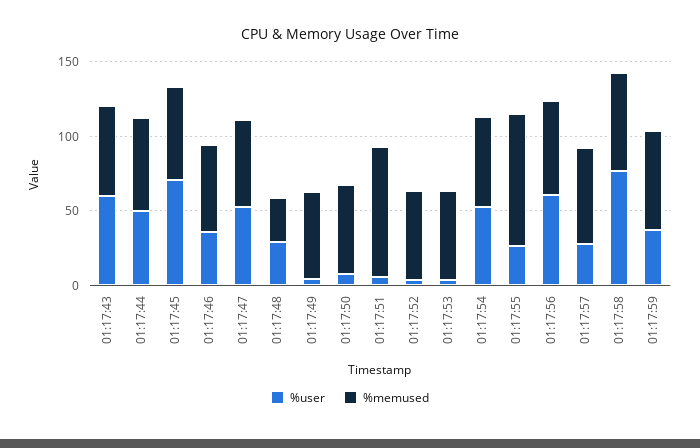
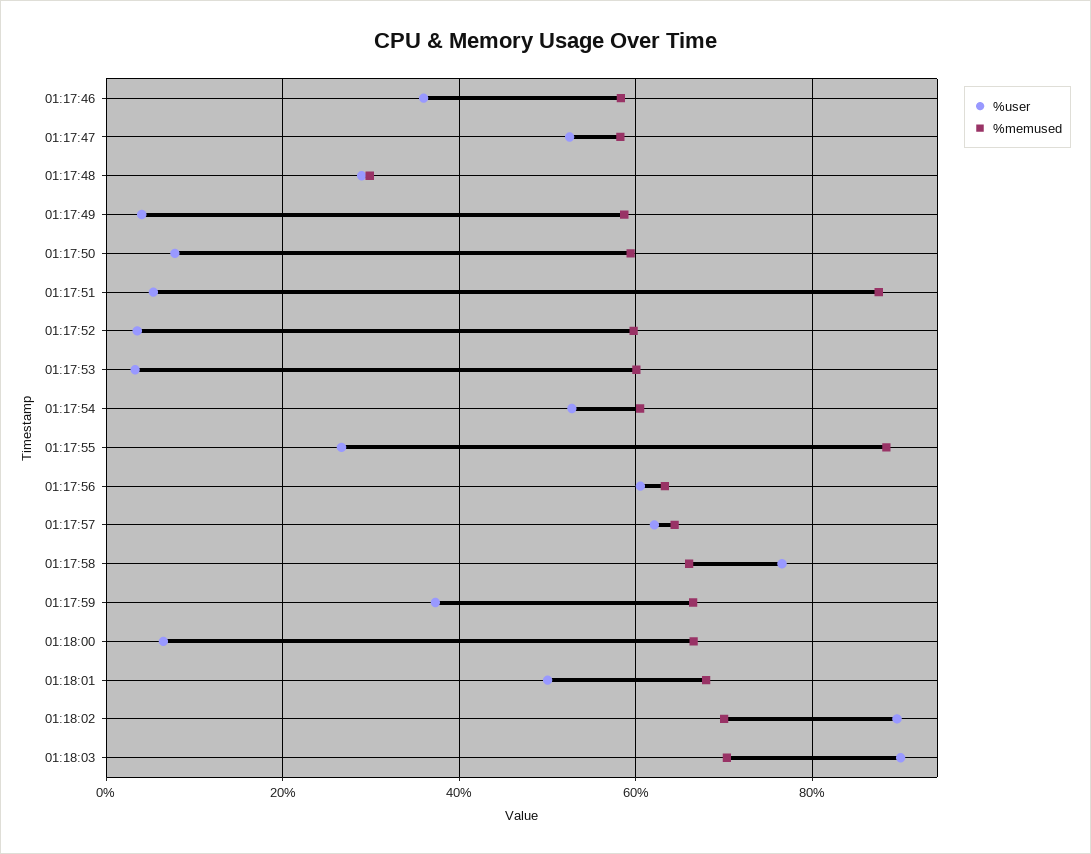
%user, 01:17:43: 60 -> none
%memused, 01:17:43: 60 -> none
%user, 01:17:44: 50 -> none
%memused, 01:17:44: 60 -> none
%user, 01:17:45: 70 -> none
%memused, 01:17:45: 60 -> none
%user, 01:17:57: 30 -> 62
%user, 01:18:00: none -> 6
%memused, 01:18:00: none -> 66
%user, 01:18:01: none -> 50
%memused, 01:18:01: none -> 68
%user, 01:18:02: none -> 90
%memused, 01:18:02: none -> 70
%user, 01:18:03: none -> 90
%memused, 01:18:03: none -> 70

